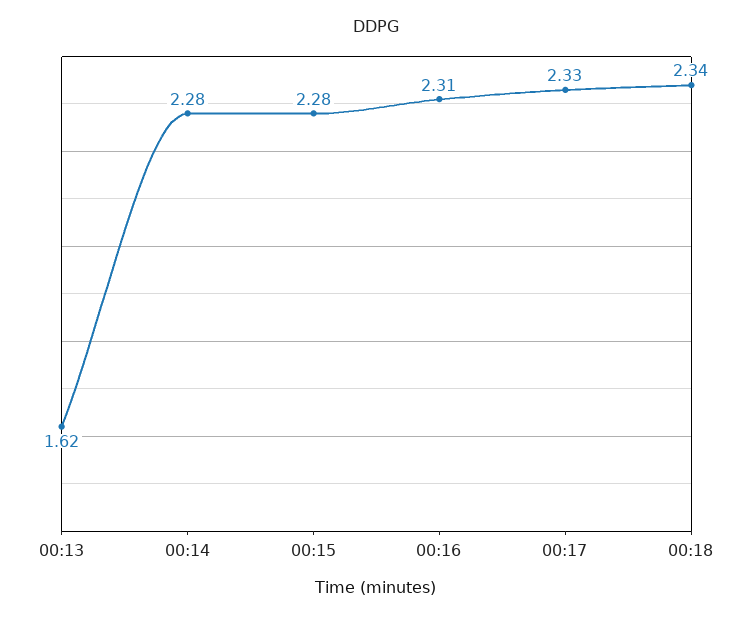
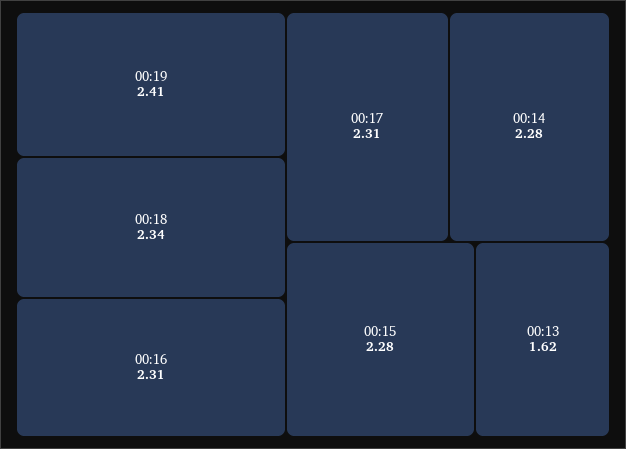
00:17: 2.33 -> 2.31
00:19: none -> 2.41

